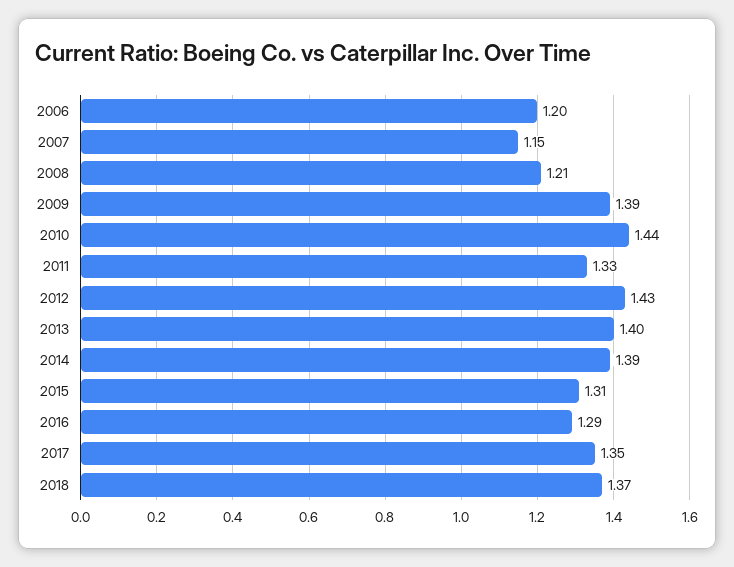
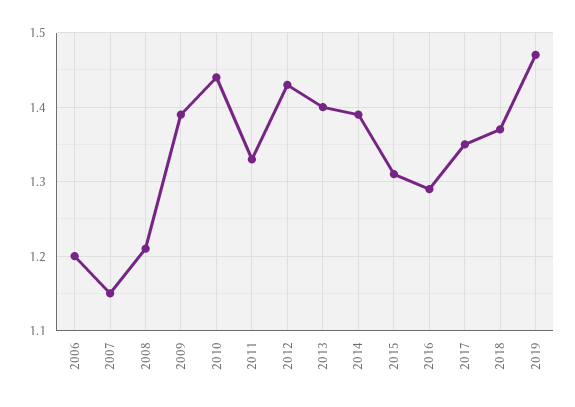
2019: none -> 1.47

